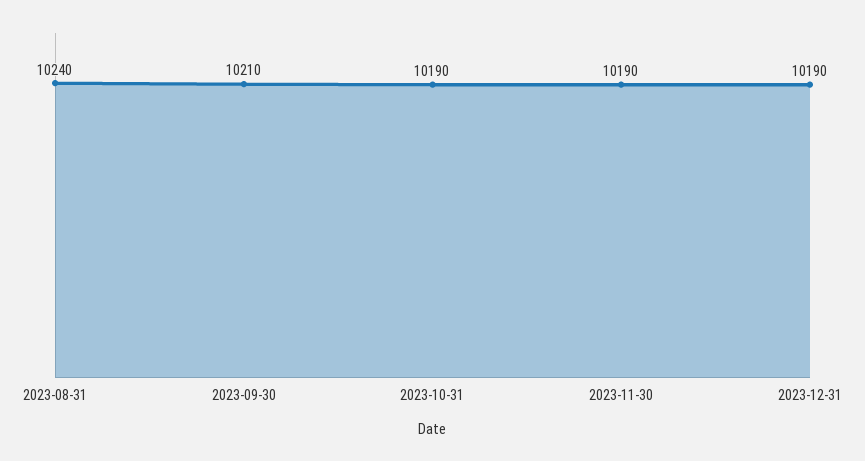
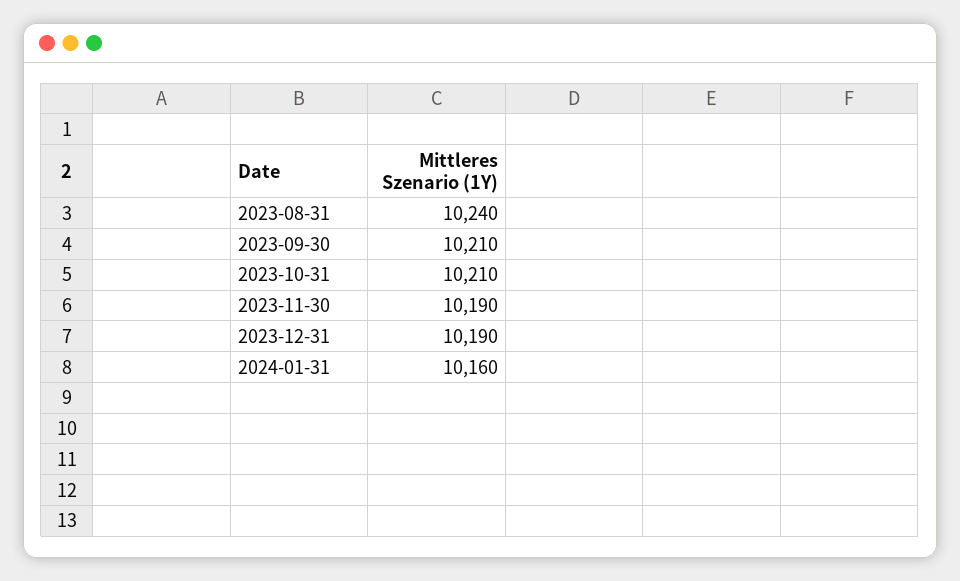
2023-10-31: 10190 -> 10210
2024-01-31: none -> 10160

